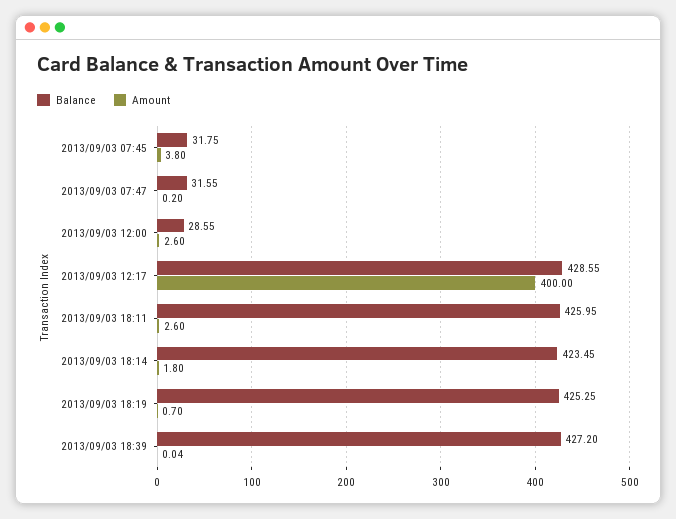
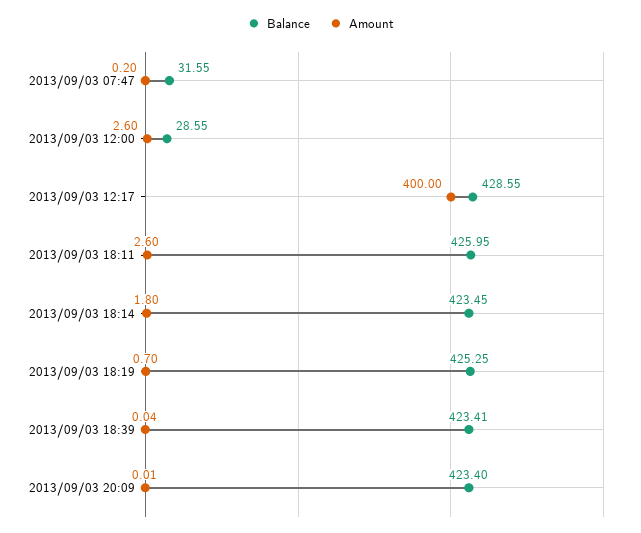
Balance, 2013/09/03 07:45: 31.75 -> none
Amount, 2013/09/03 07:45: 3.8 -> none
Balance, 2013/09/03 18:39: 427.2 -> 423.41
Balance, 2013/09/03 20:09: none -> 423.4
Amount, 2013/09/03 20:09: none -> 0.01

